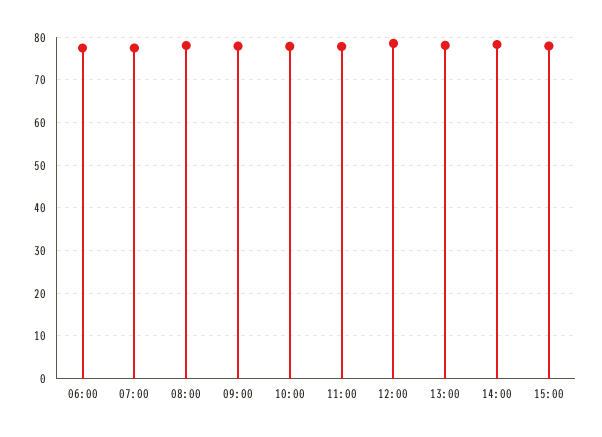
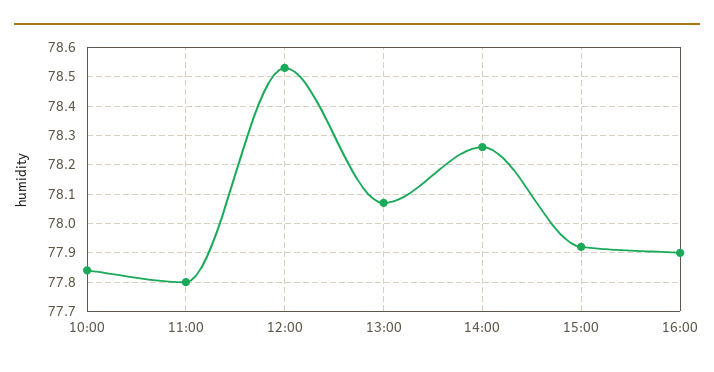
06:00: 78 -> none
07:00: 78 -> none
08:00: 78 -> none
09:00: 78 -> none
16:00: none -> 77.9

